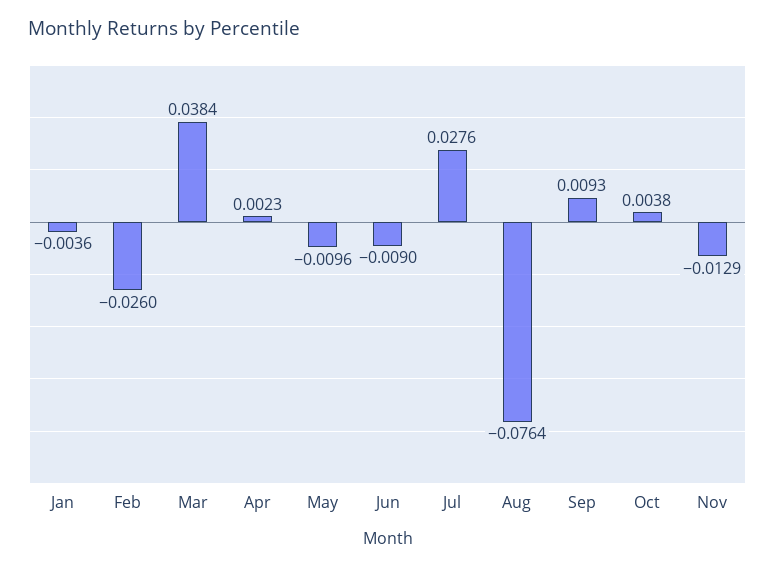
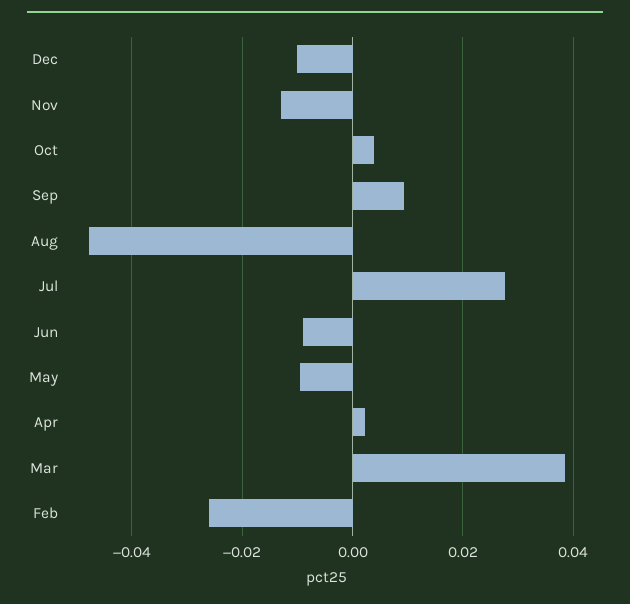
Jan: -0.0036 -> none
Aug: -0.0764 -> -0.048
Dec: none -> -0.01

